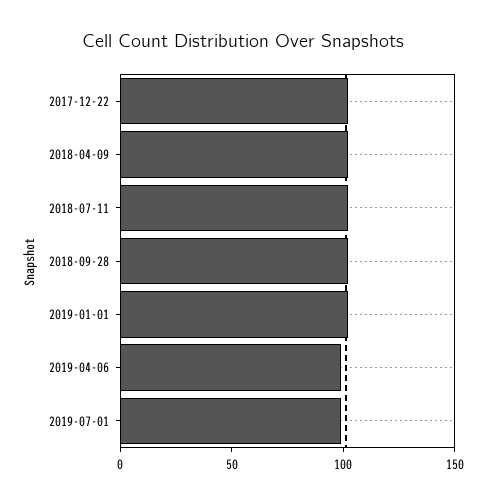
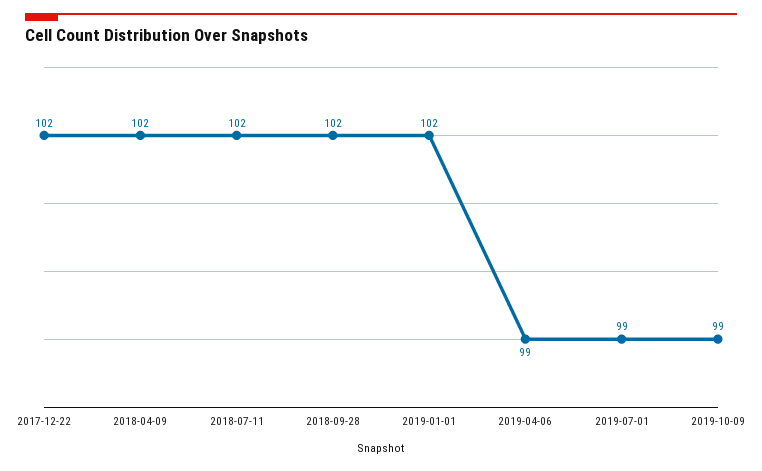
2019-10-09: none -> 99

